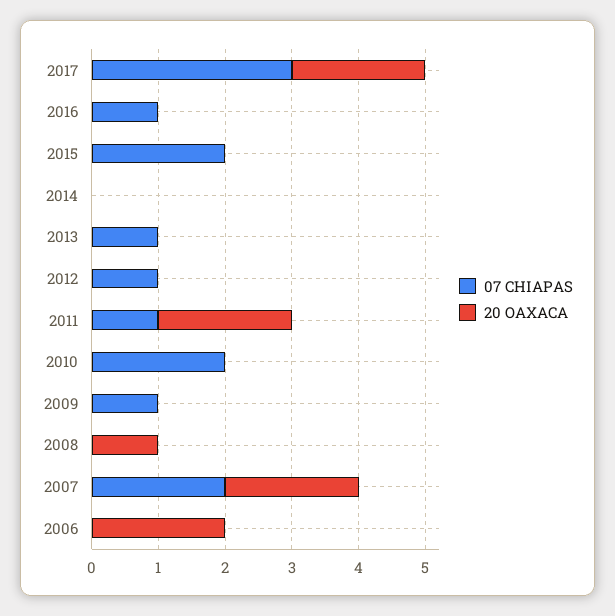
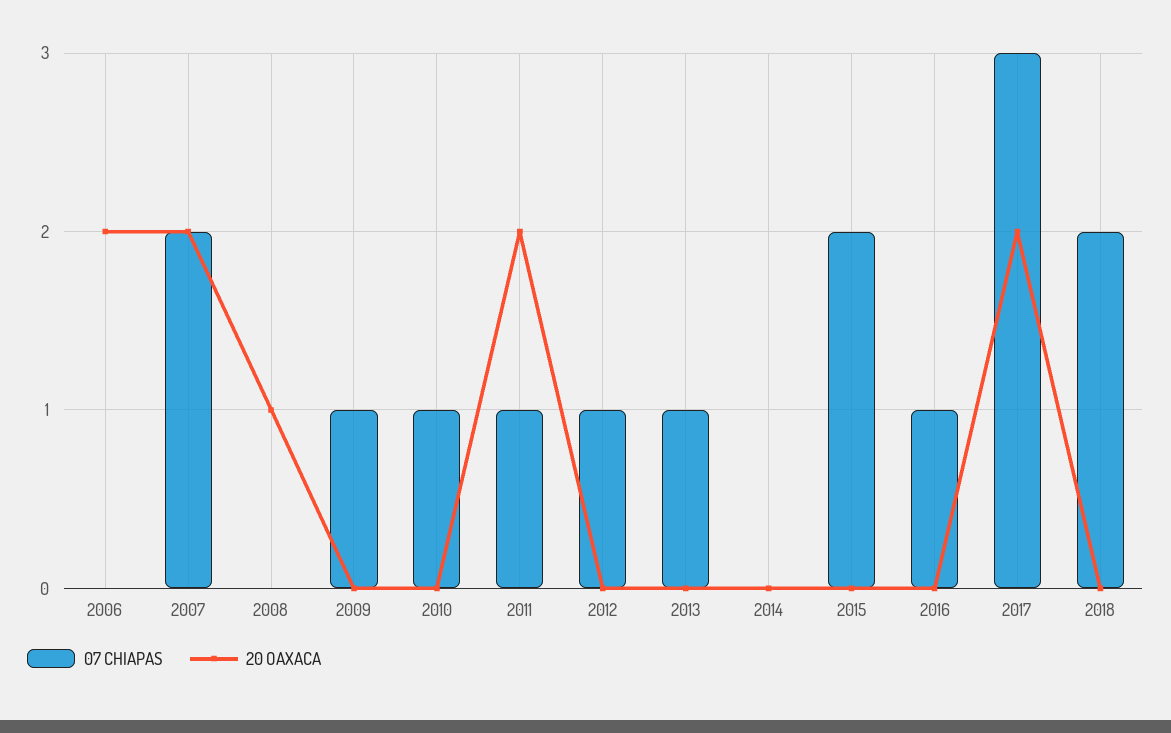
07 CHIAPAS, 2010: 2 -> 1
07 CHIAPAS, 2018: none -> 2
20 OAXACA, 2018: none -> 0

